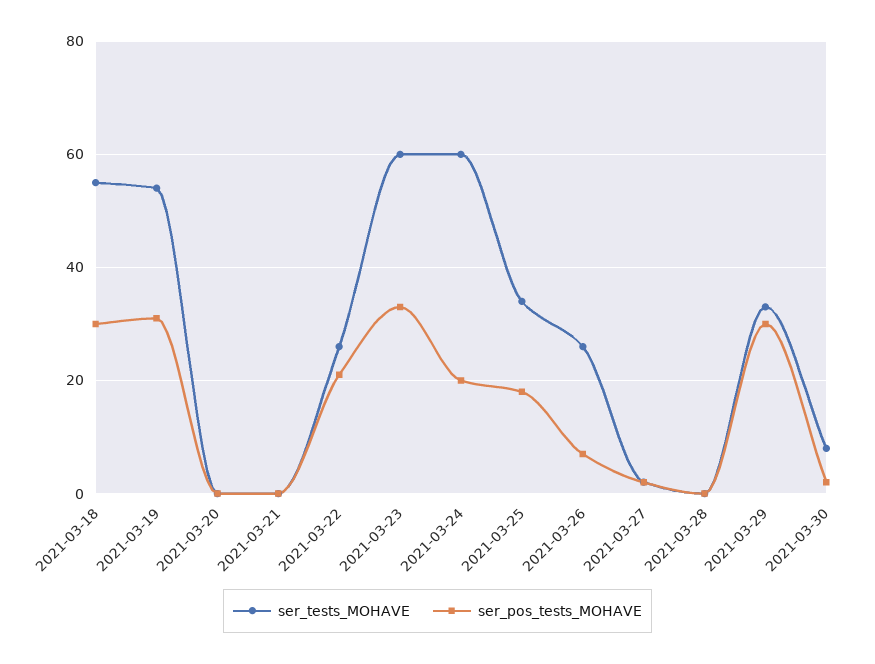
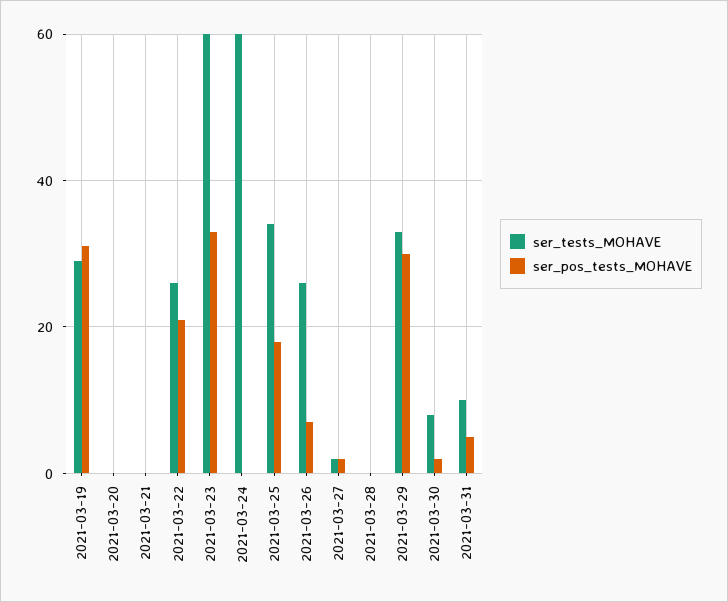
ser_tests_MOHAVE, 2021-03-18: 55 -> none
ser_pos_tests_MOHAVE, 2021-03-18: 30 -> none
ser_tests_MOHAVE, 2021-03-19: 55 -> 30
ser_pos_tests_MOHAVE, 2021-03-24: 20 -> 0
ser_tests_MOHAVE, 2021-03-31: none -> 10
ser_pos_tests_MOHAVE, 2021-03-31: none -> 5

